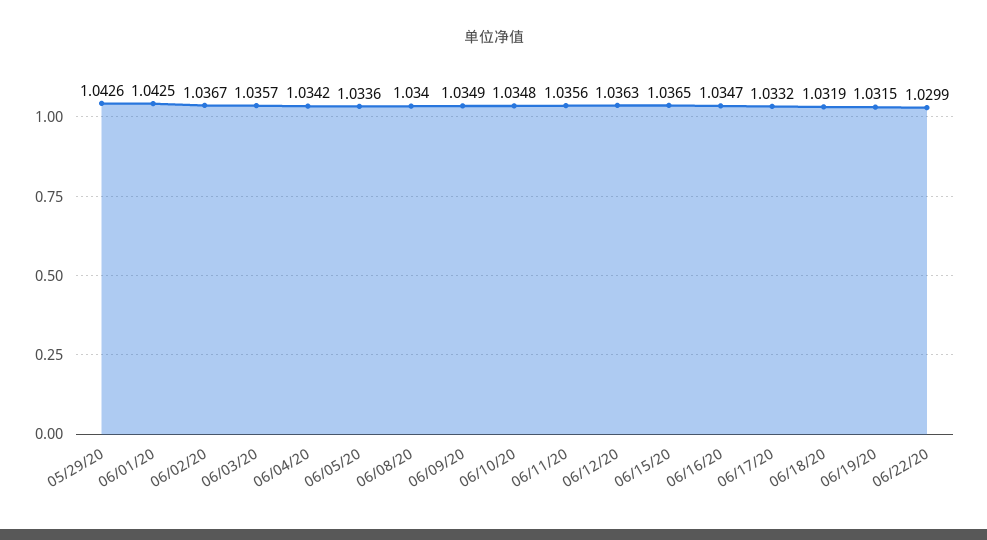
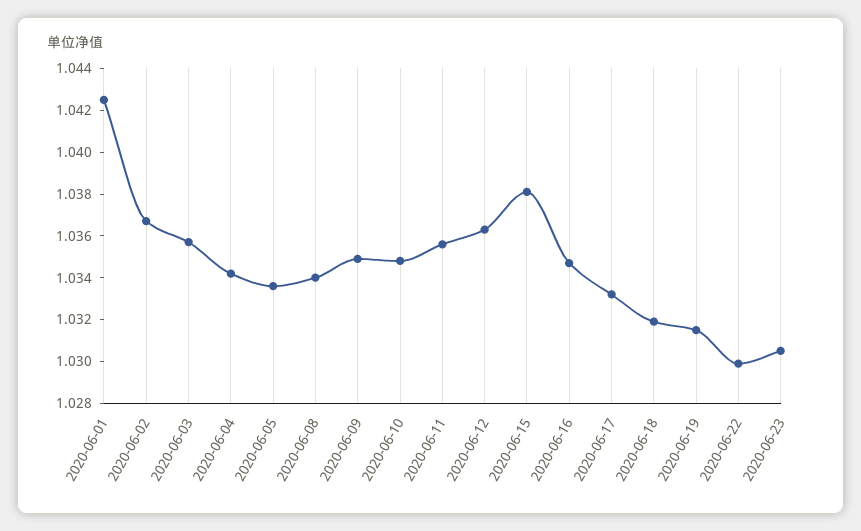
05/29/20: 1.0426 -> none
06/15/20: 1.0365 -> 1.038
2020-06-23: none -> 1.0305

